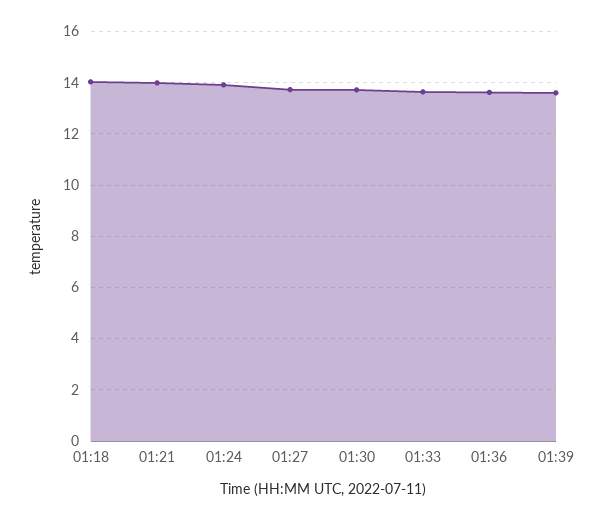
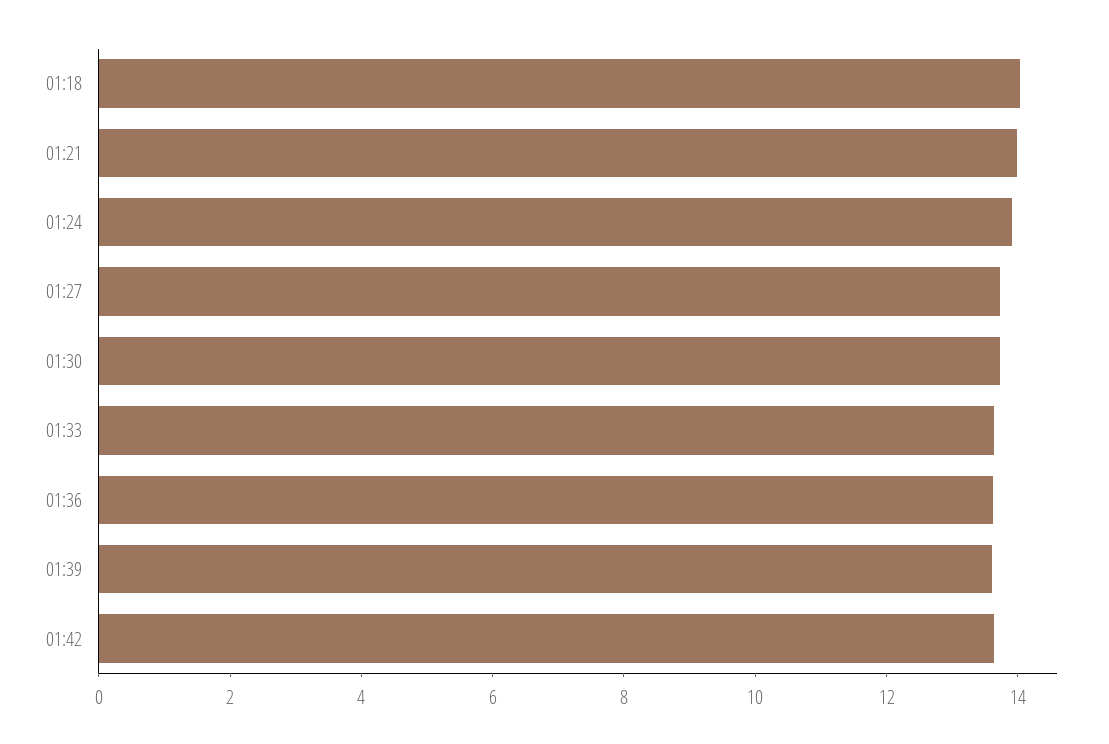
01:42: none -> 13.5

